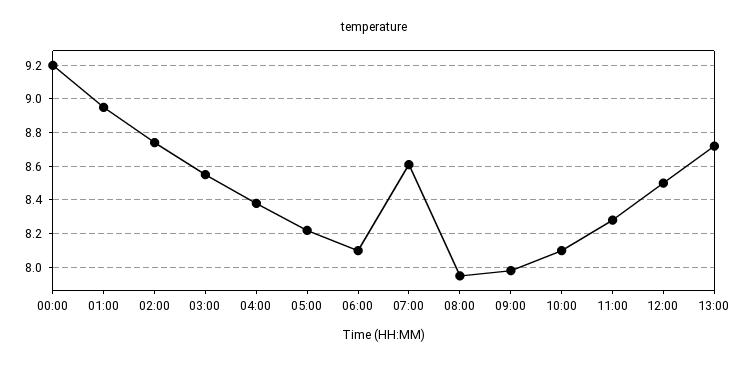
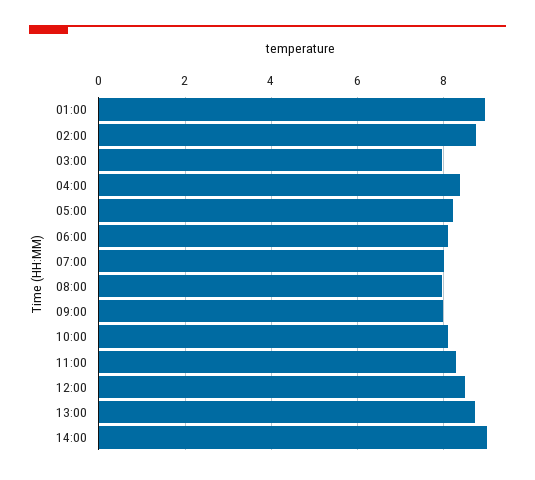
00:00: 9.2 -> none
03:00: 8.55 -> 8
07:00: 8.6 -> 8
14:00: none -> 9

